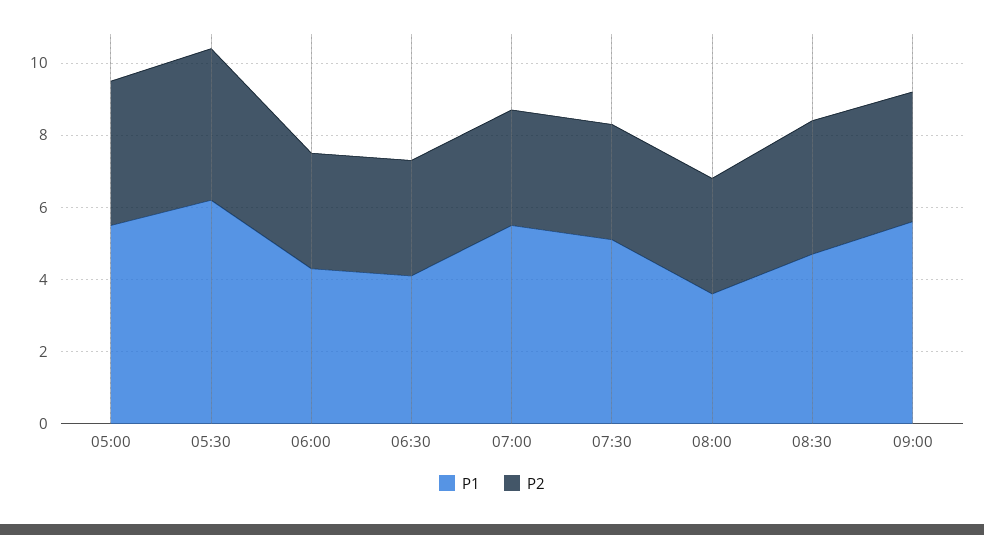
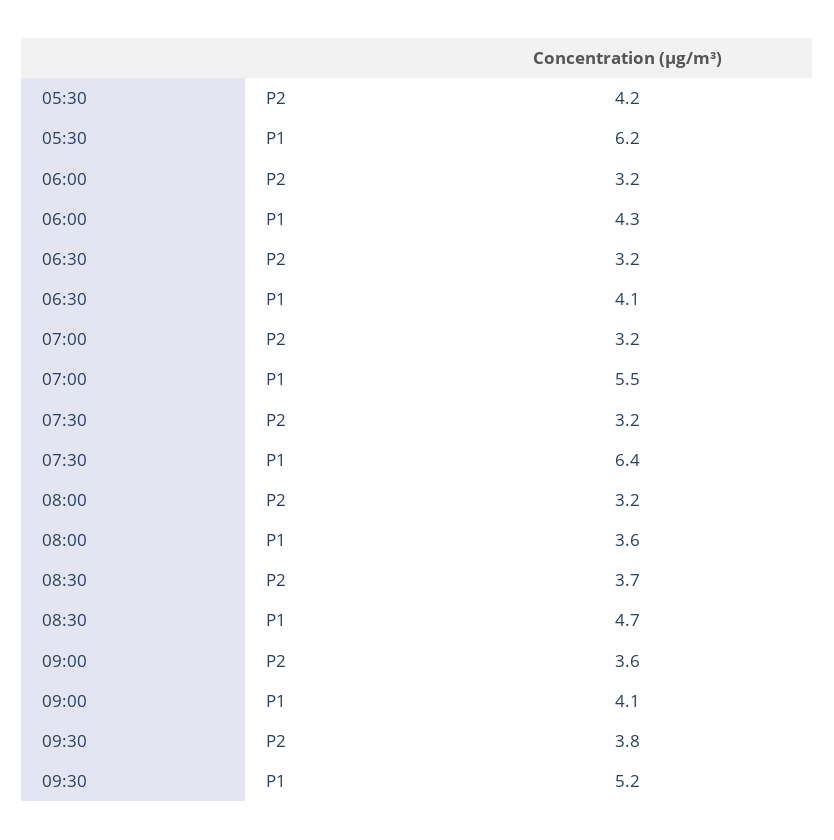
P1, 05:00: 5.5 -> none
P2, 05:00: 4 -> none
P1, 07:30: 5 -> 6.4
P1, 09:00: 5.5 -> 4.1
P2, 09:30: none -> 3.8
P1, 09:30: none -> 5.2

